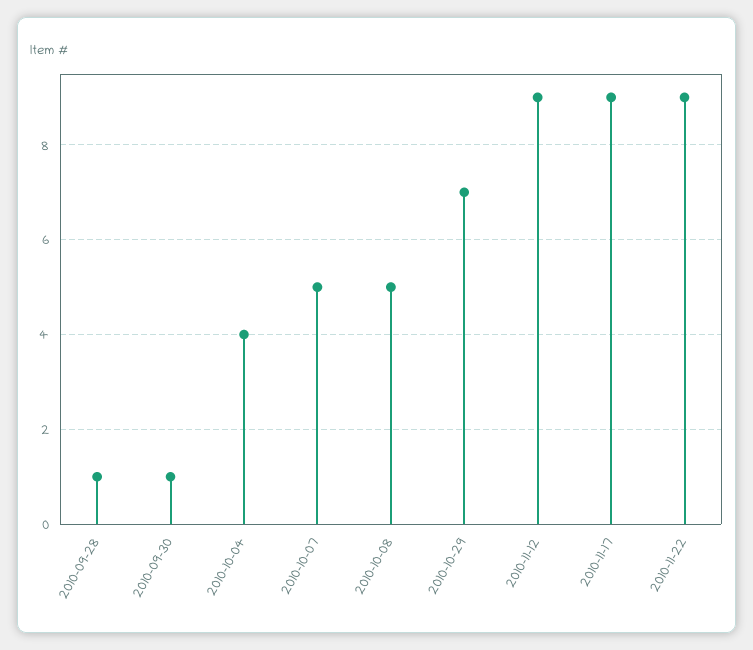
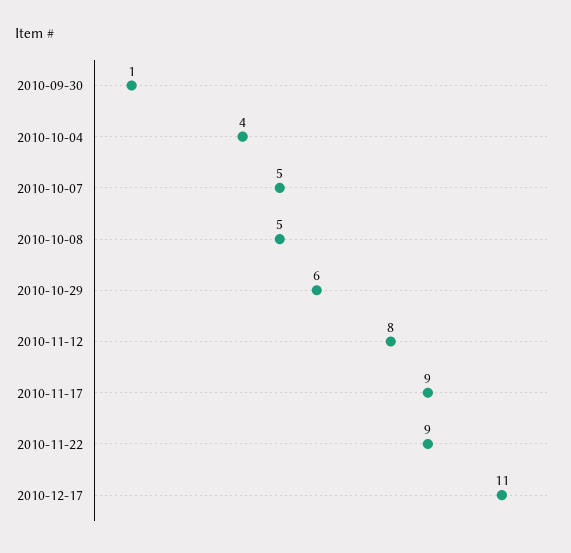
2010-09-28: 1 -> none
2010-10-29: 7 -> 6
2010-11-12: 9 -> 8
2010-12-17: none -> 11

